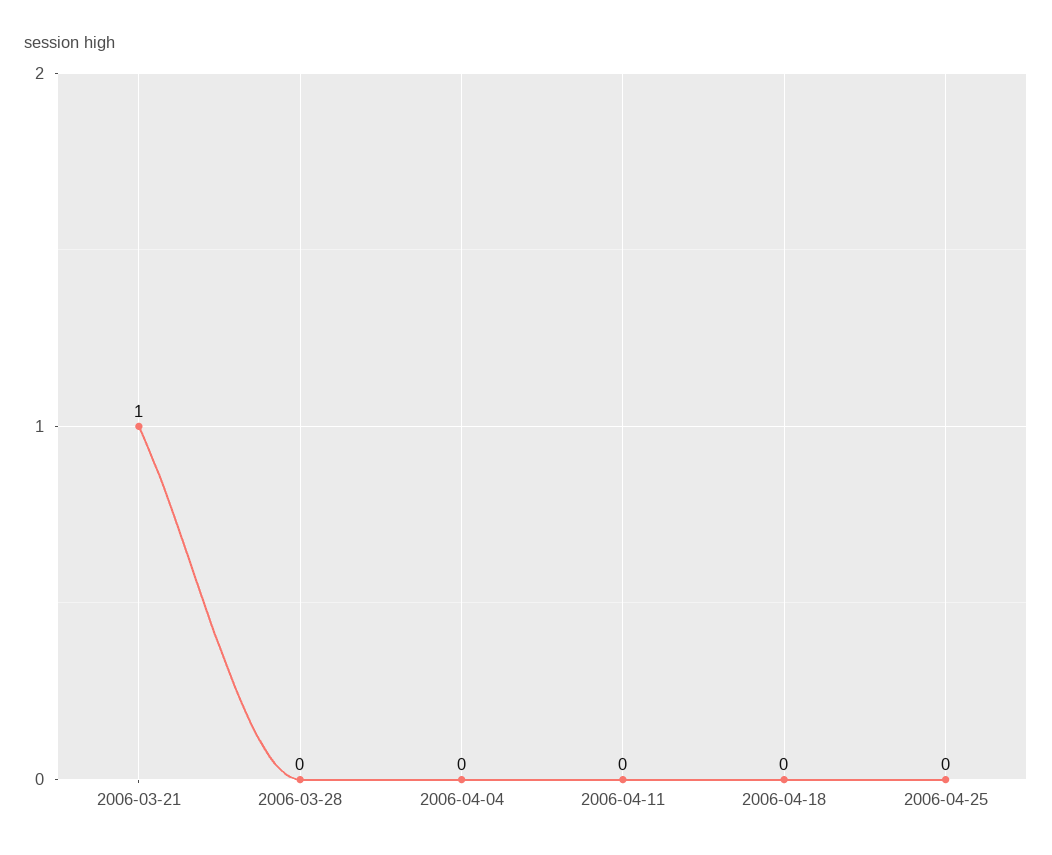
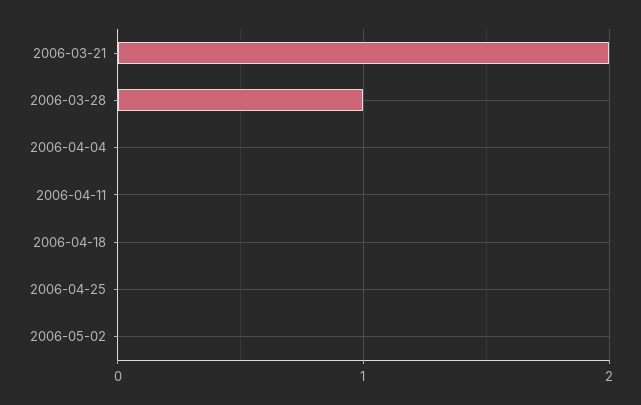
2006-03-21: 1 -> 2
2006-03-28: 0 -> 1
2006-05-02: none -> 0

